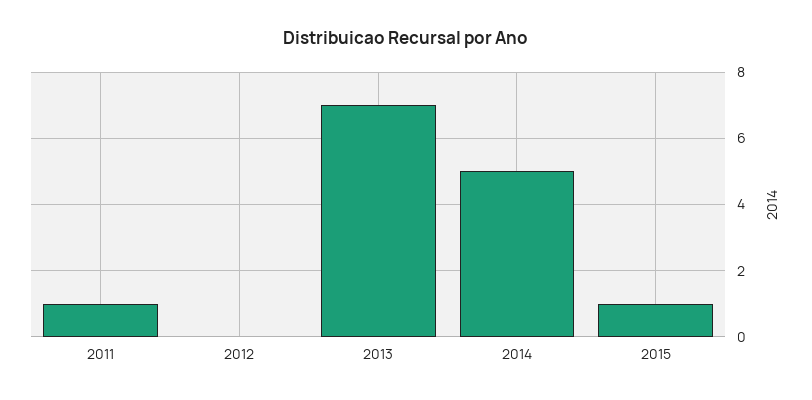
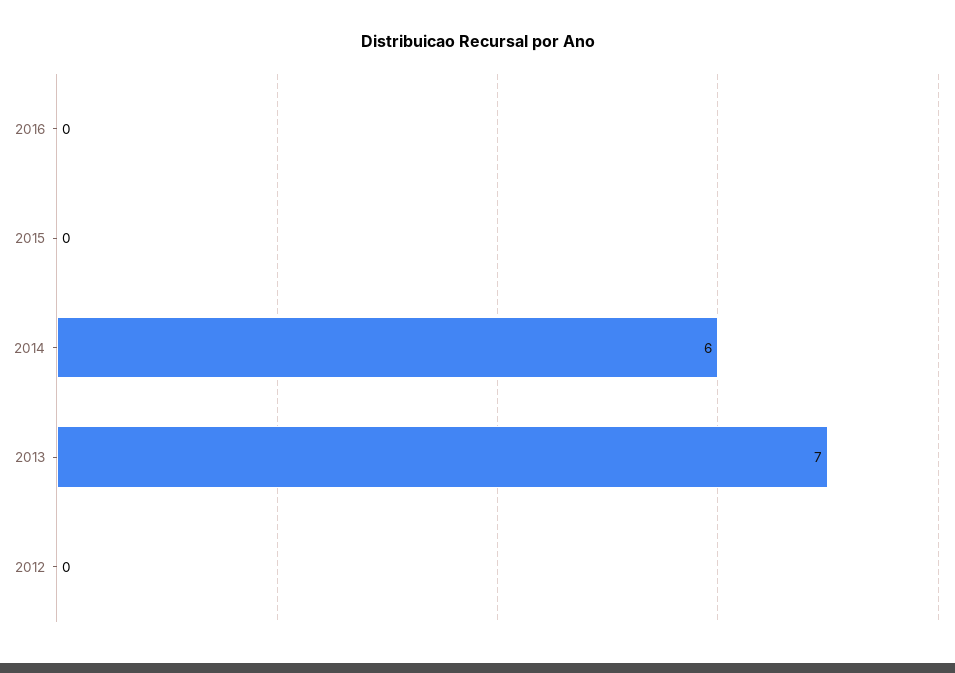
2011: 1 -> none
2014: 5 -> 6
2015: 1 -> 0
2016: none -> 0

